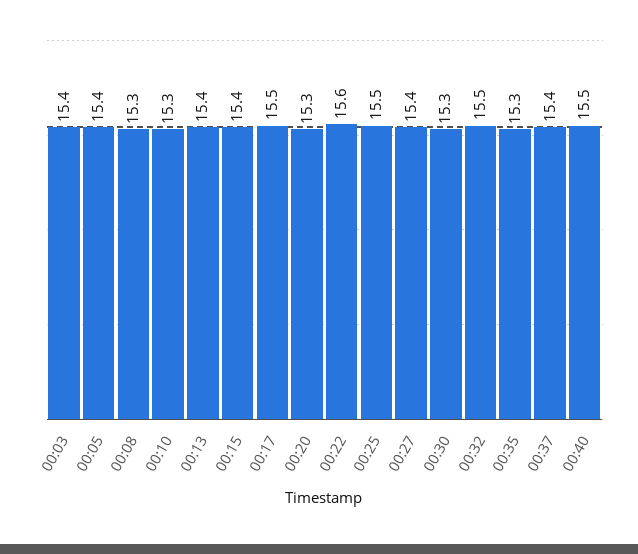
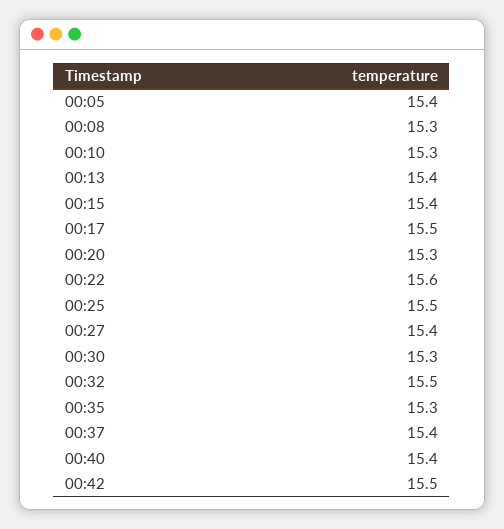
00:03: 15.4 -> none
00:40: 15.5 -> 15.4
00:42: none -> 15.5

